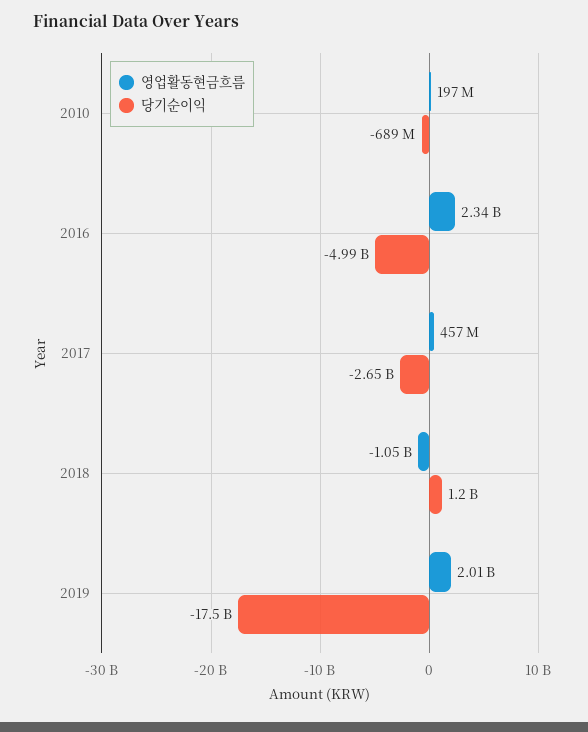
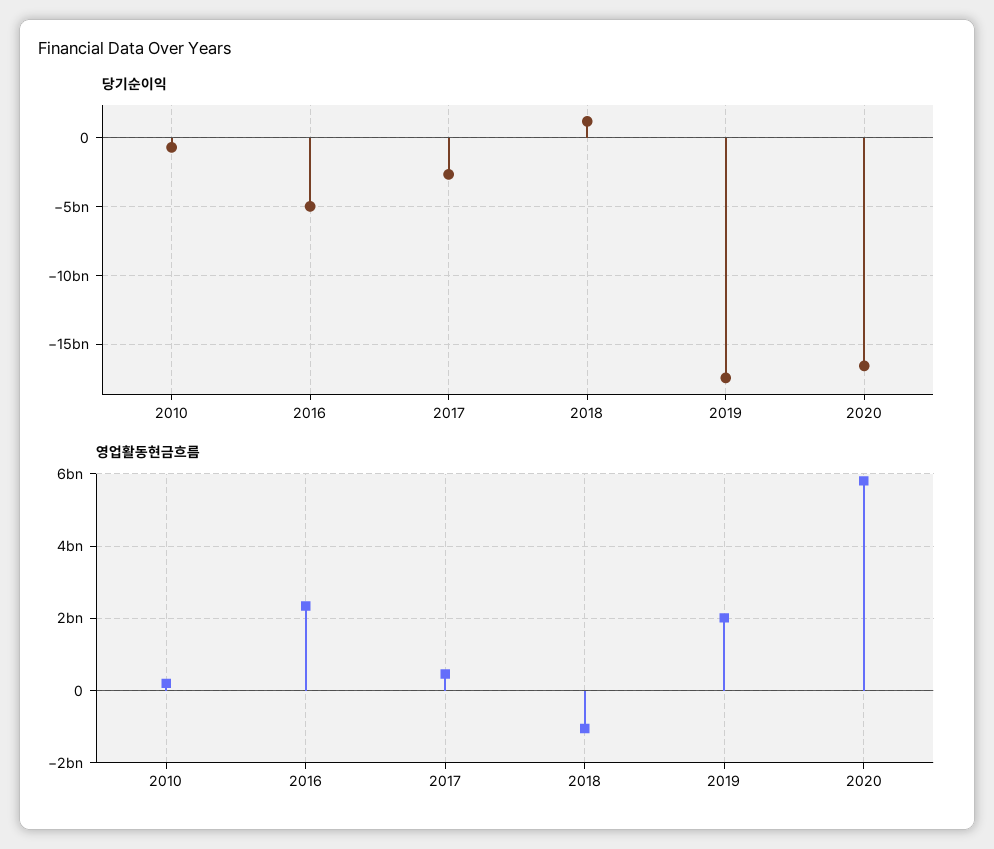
당기순이익, 2020: none -> -16500000000
영업활동현금흐름, 2020: none -> 5800000000

